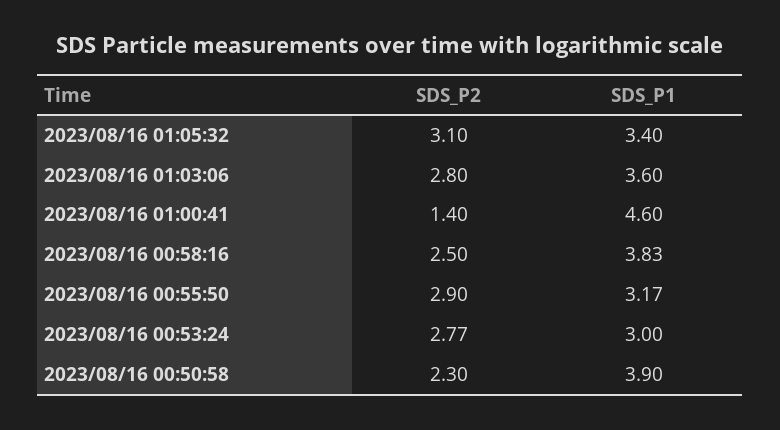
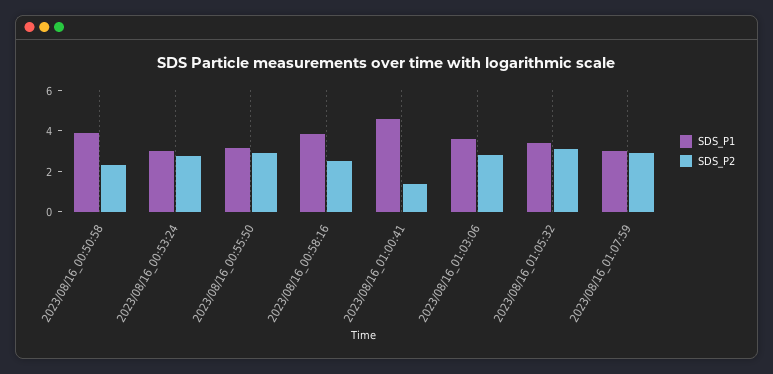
SDS_P1, 2023/08/16_01:07:59: none -> 3
SDS_P2, 2023/08/16_01:07:59: none -> 3

